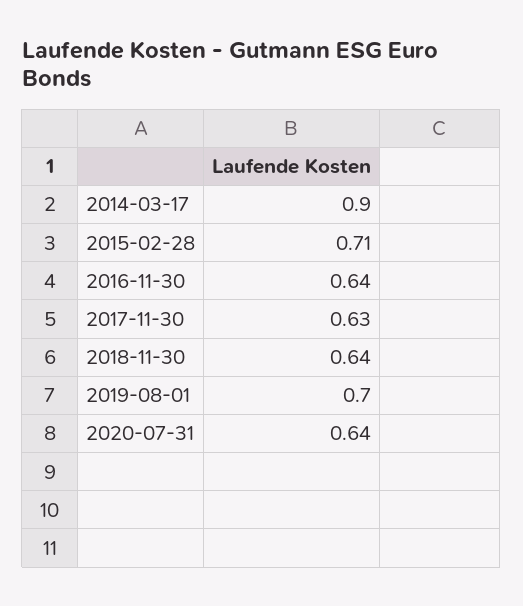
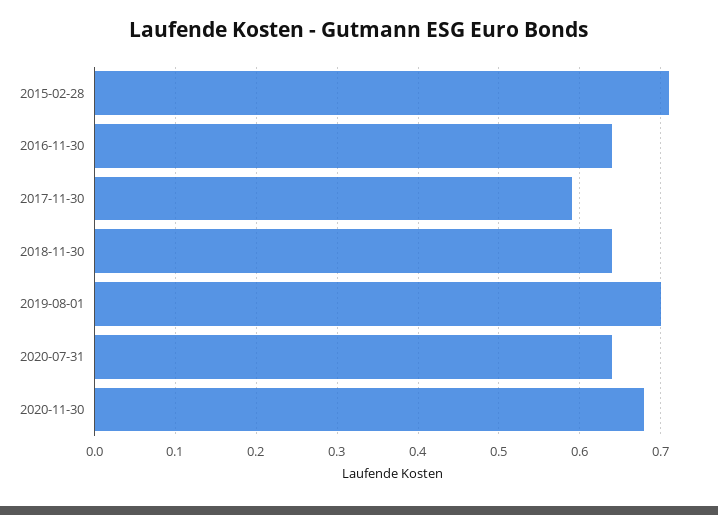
2014-03-17: 0.9 -> none
2017-11-30: 0.63 -> 0.59
2020-11-30: none -> 0.68

